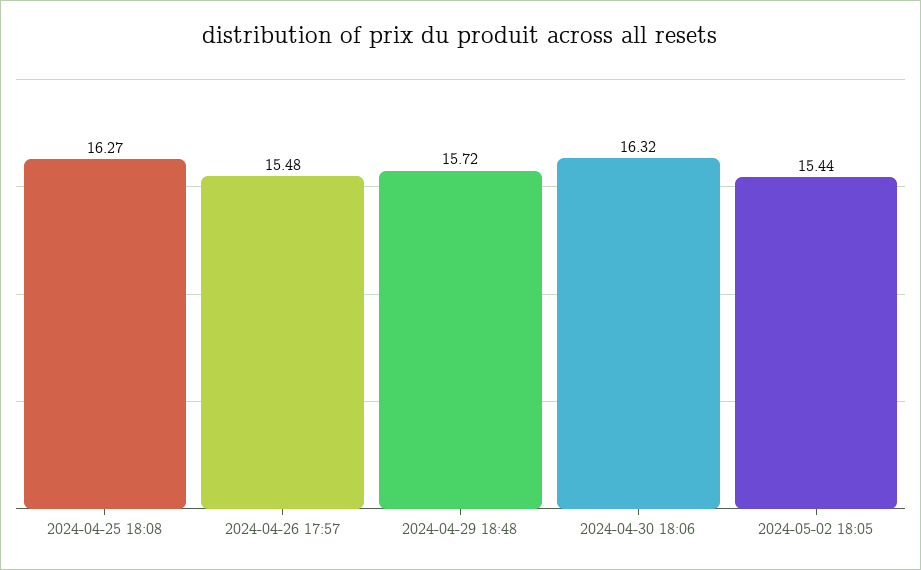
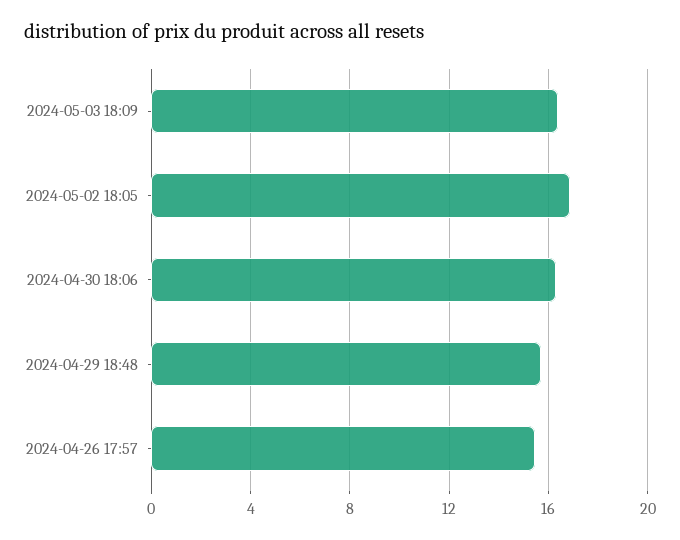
2024-04-25 18:08: 16.27 -> none
2024-05-02 18:05: 15.44 -> 17
2024-05-03 18:09: none -> 16.5

